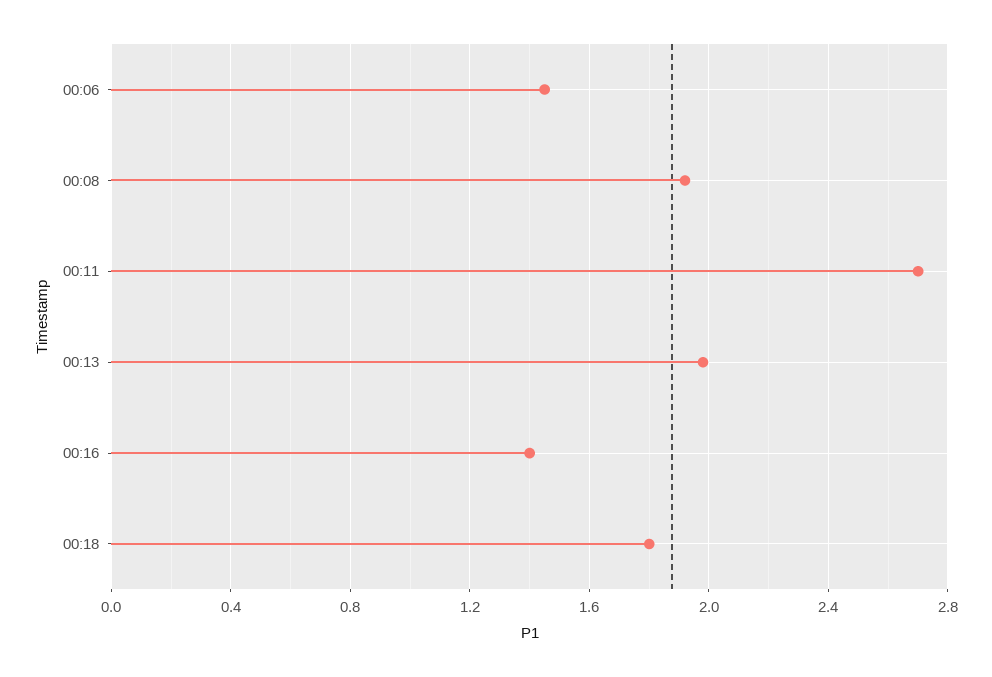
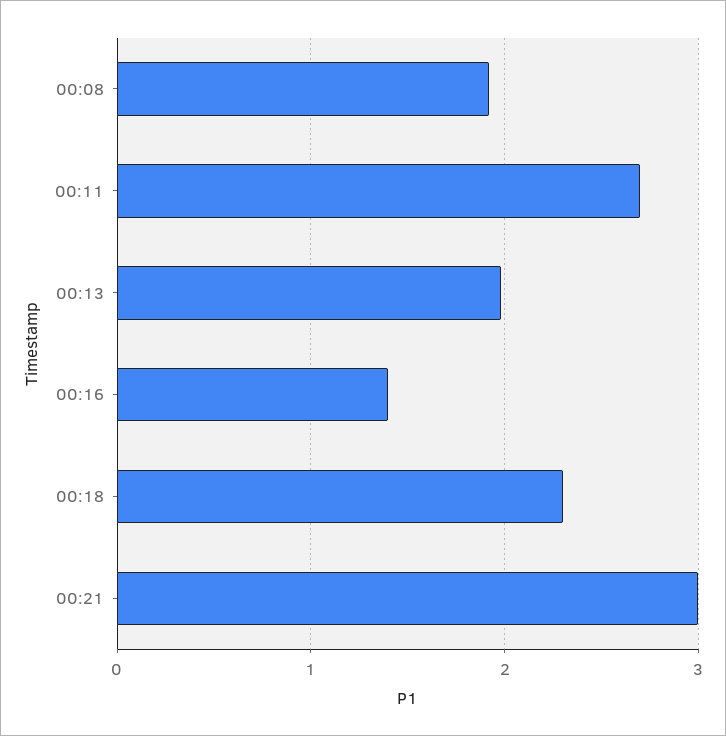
00:06: 1.45 -> none
00:18: 1.8 -> 2.3
00:21: none -> 3

